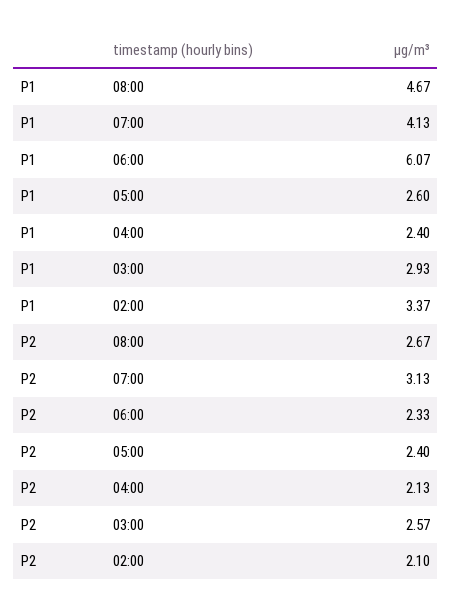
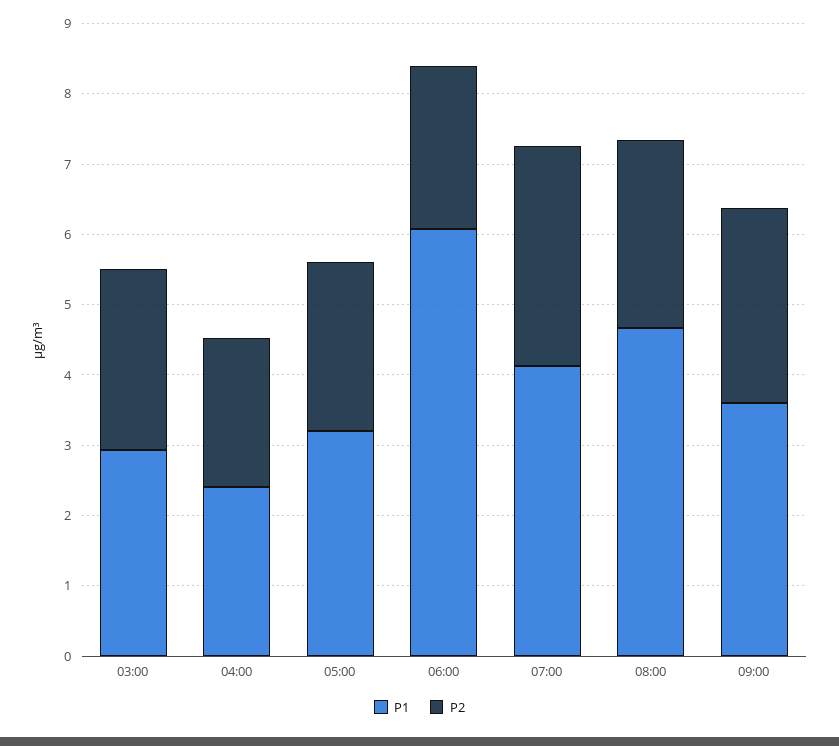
P1, 05:00: 2.6 -> 3.2
P1, 02:00: 3.37 -> none
P2, 02:00: 2.1 -> none
P1, 09:00: none -> 3.6
P2, 09:00: none -> 2.8

